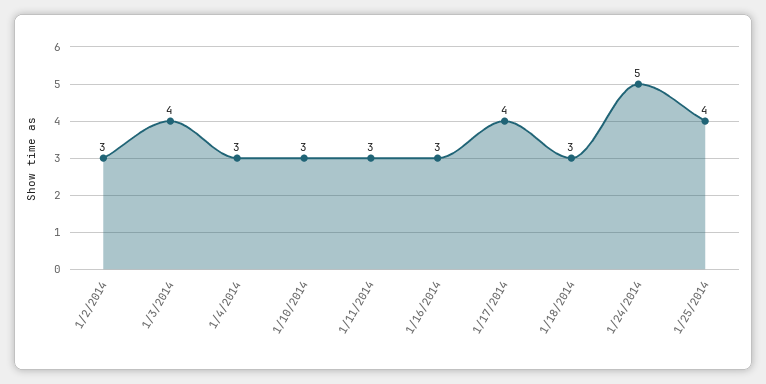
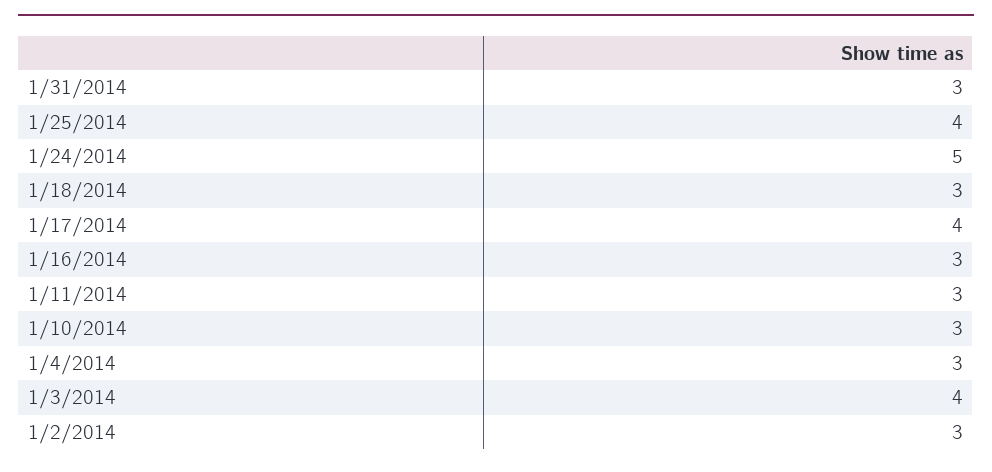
1/31/2014: none -> 3

